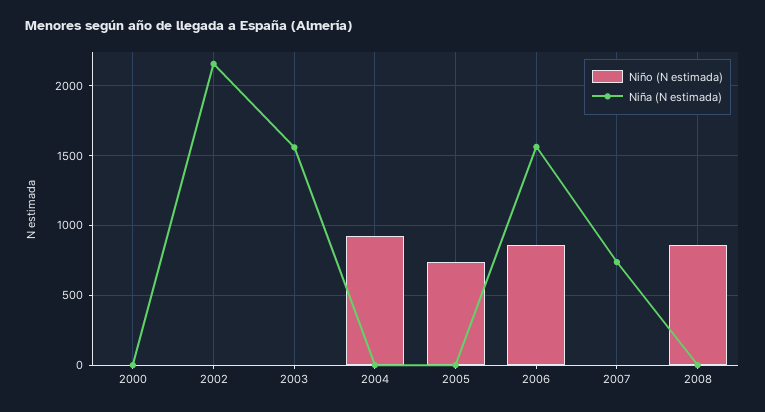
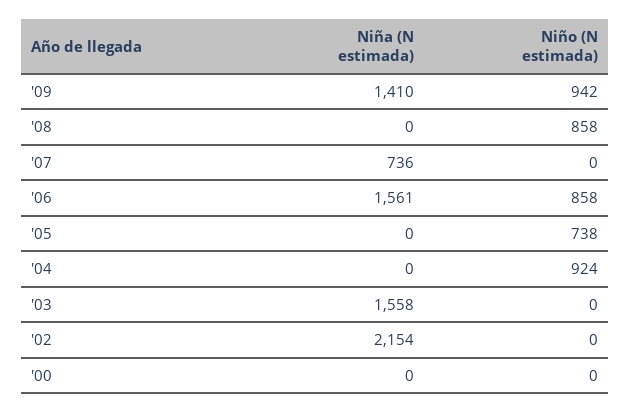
Niña (N estimada), '09: none -> 1410
Niño (N estimada), '09: none -> 942

